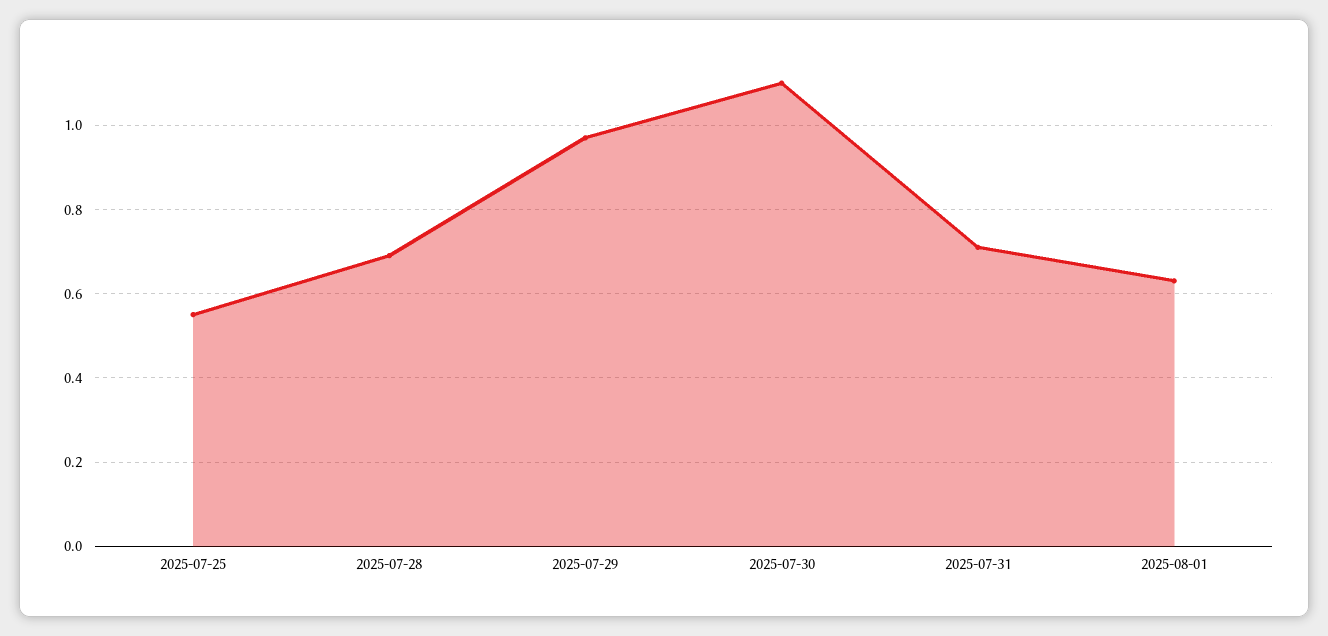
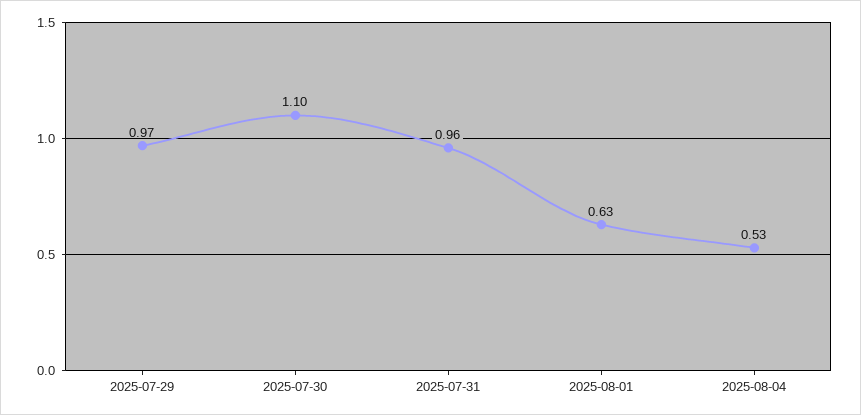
2025-07-25: 0.55 -> none
2025-07-28: 0.7 -> none
2025-07-31: 0.7 -> 0.96
2025-08-04: none -> 0.53

